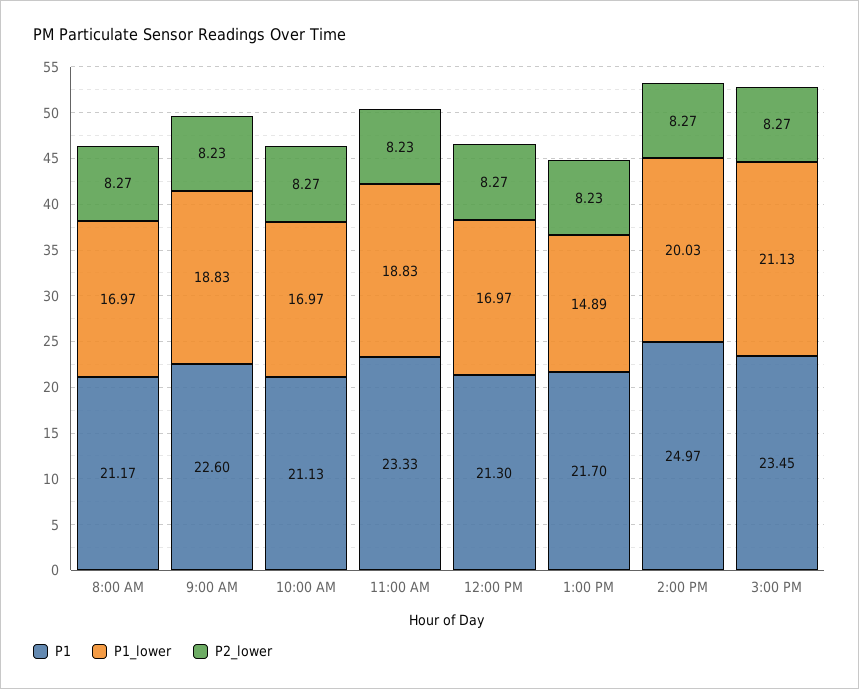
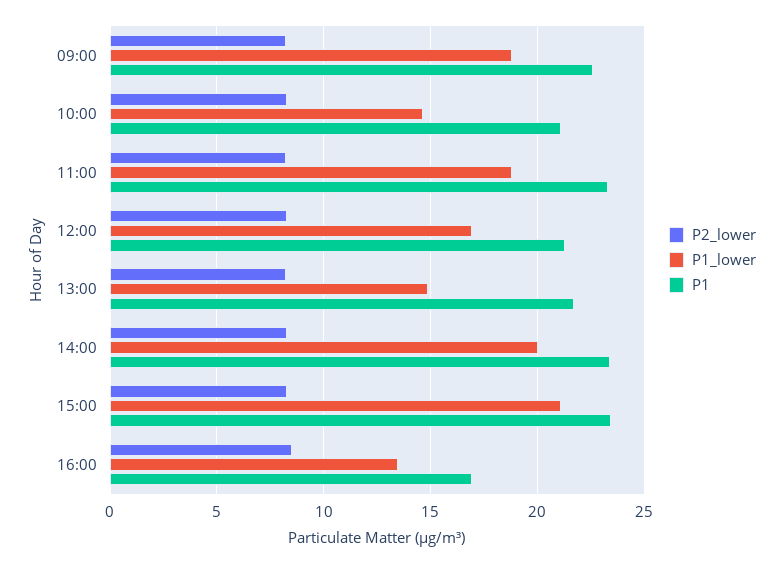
P1, 8:00 AM: 21.17 -> none
P1_lower, 8:00 AM: 16.97 -> none
P2_lower, 8:00 AM: 8.27 -> none
P1_lower, 10:00 AM: 16.97 -> 14.5
P1, 2:00 PM: 24.97 -> 23.5
P2_lower, 16:00: none -> 8.5
P1_lower, 16:00: none -> 13.5
P1, 16:00: none -> 17

